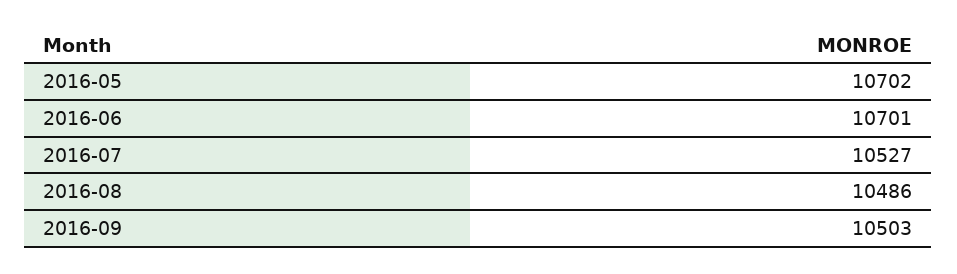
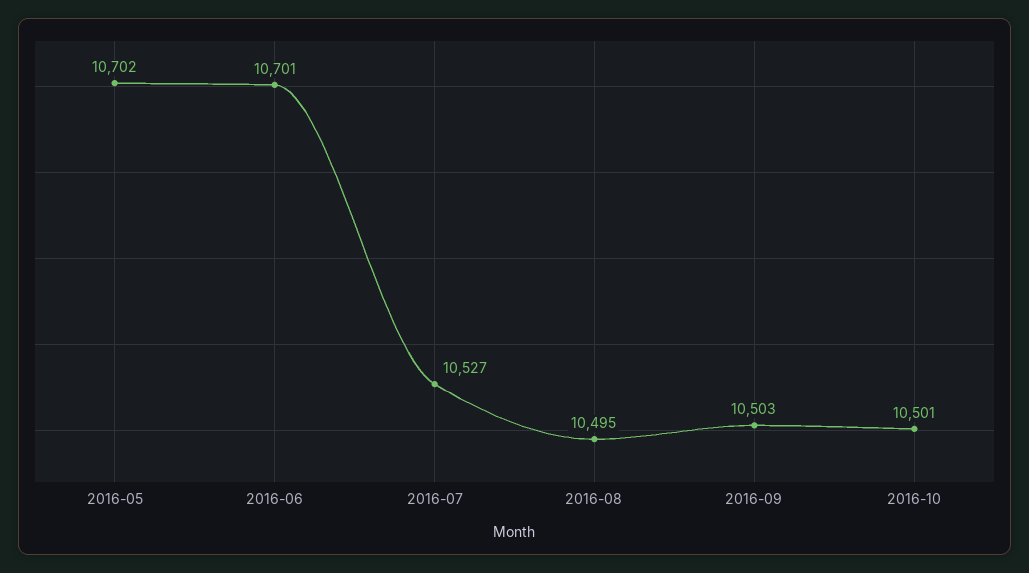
2016-08: 10486 -> 10495
2016-10: none -> 10501

